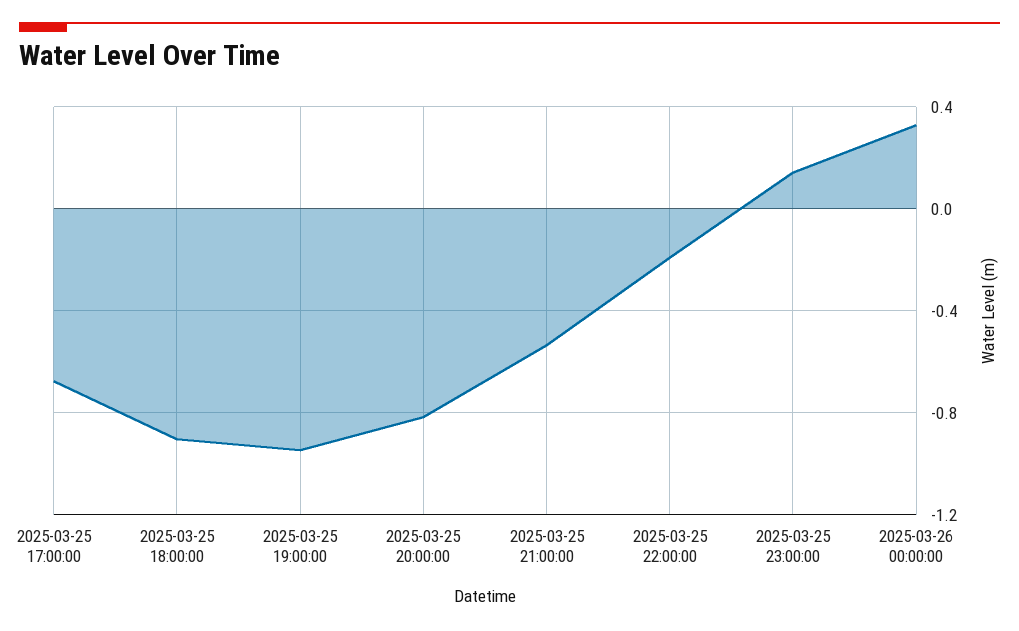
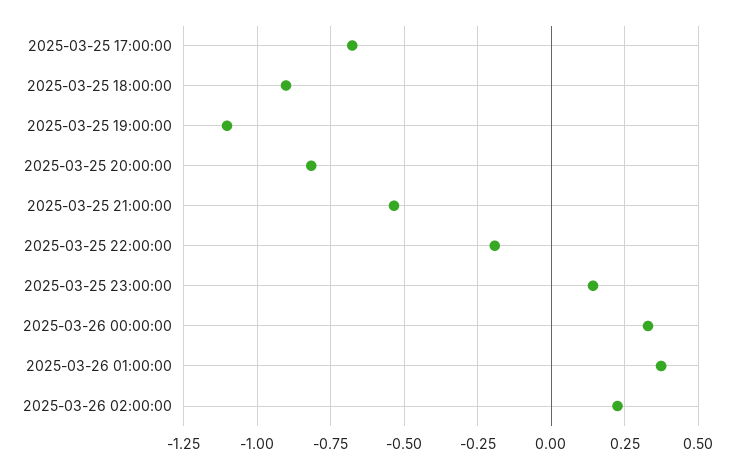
2025-03-25 19:00:00: -0.95 -> -1.1
2025-03-26 01:00:00: none -> 0.375
2025-03-26 02:00:00: none -> 0.225

